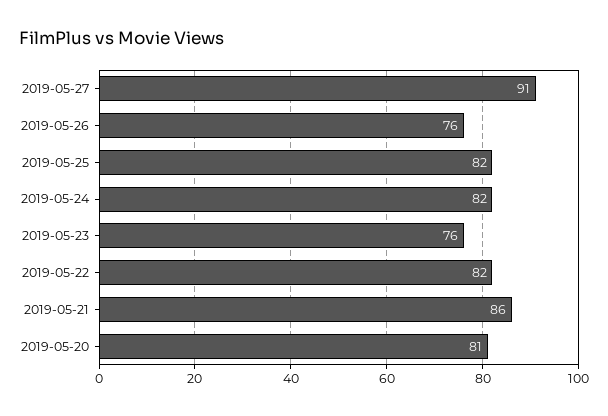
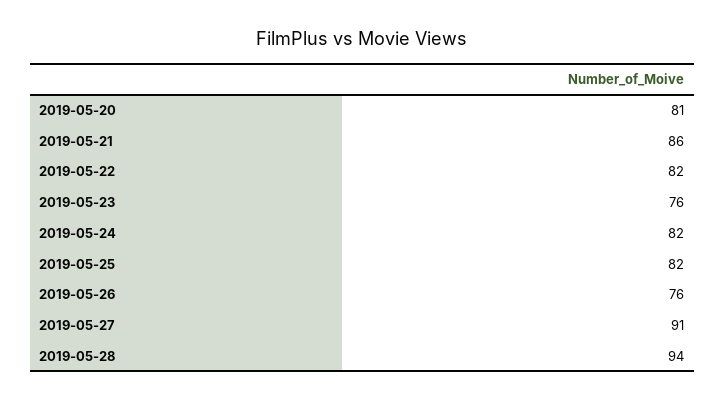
2019-05-28: none -> 94

